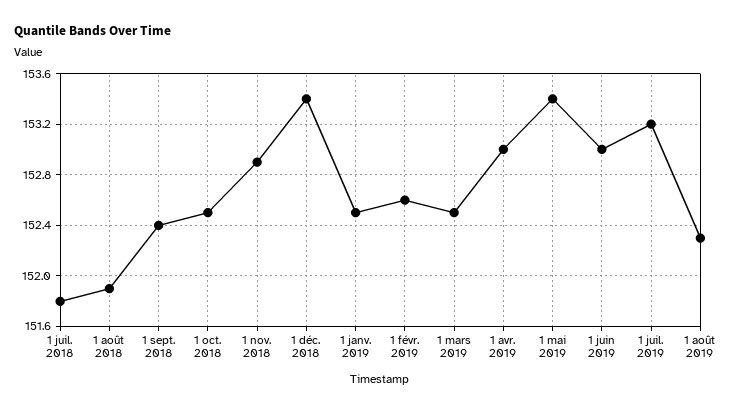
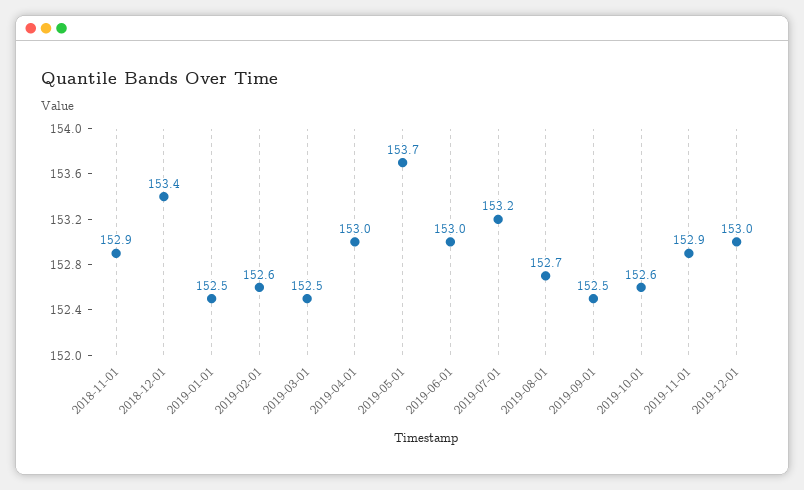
1 juil. 2018: 151.8 -> none
1 août 2018: 151.9 -> none
1 sept. 2018: 152.4 -> none
1 oct. 2018: 152.5 -> none
1 mai 2019: 153.4 -> 153.7
1 août 2019: 152.3 -> 152.7
2019-09-01: none -> 152.5
2019-10-01: none -> 152.6
2019-11-01: none -> 152.9
2019-12-01: none -> 153

